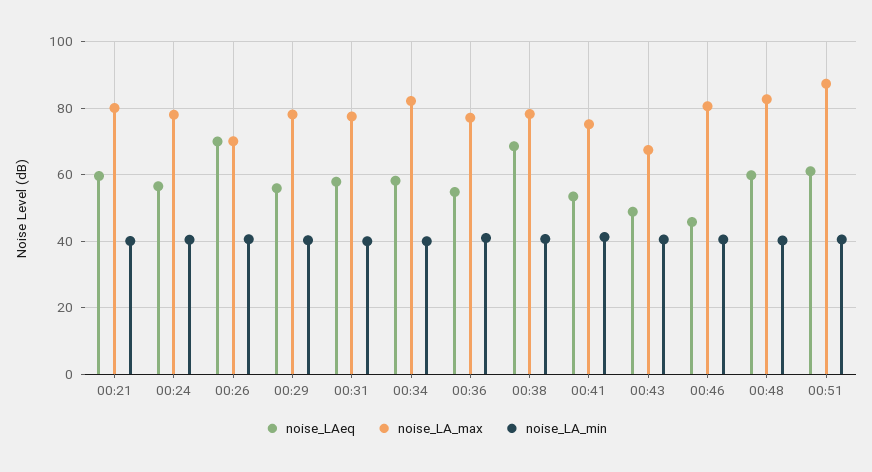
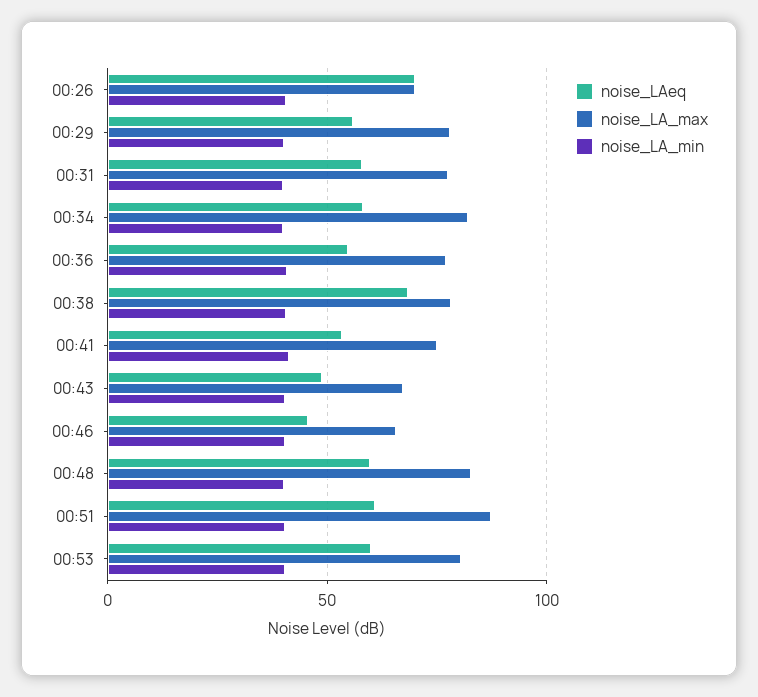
noise_LAeq, 00:21: 60 -> none
noise_LA_max, 00:21: 80 -> none
noise_LA_min, 00:21: 40 -> none
noise_LAeq, 00:24: 56 -> none
noise_LA_max, 00:24: 78 -> none
noise_LA_min, 00:24: 40 -> none
noise_LA_max, 00:46: 80 -> 65
noise_LAeq, 00:53: none -> 60
noise_LA_max, 00:53: none -> 80
noise_LA_min, 00:53: none -> 40

